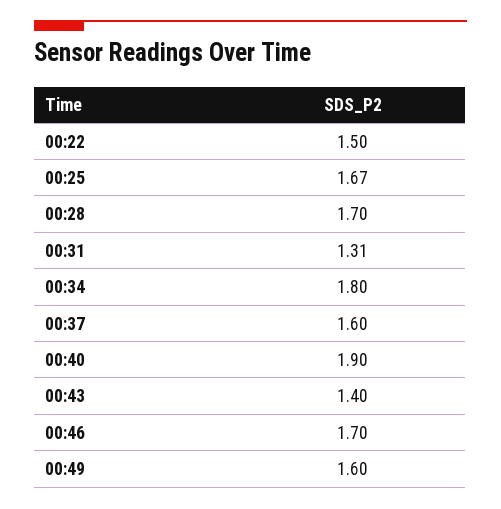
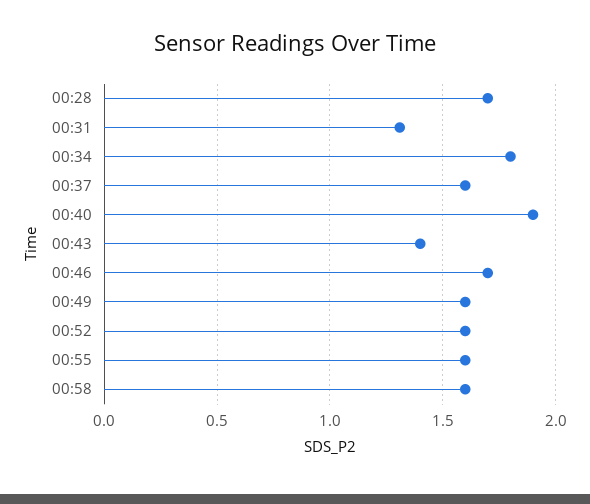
00:22: 1.5 -> none
00:25: 1.67 -> none
00:52: none -> 1.6
00:55: none -> 1.6
00:58: none -> 1.6

